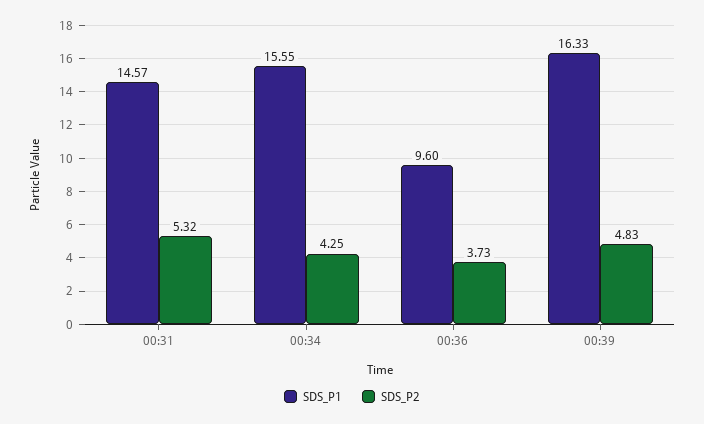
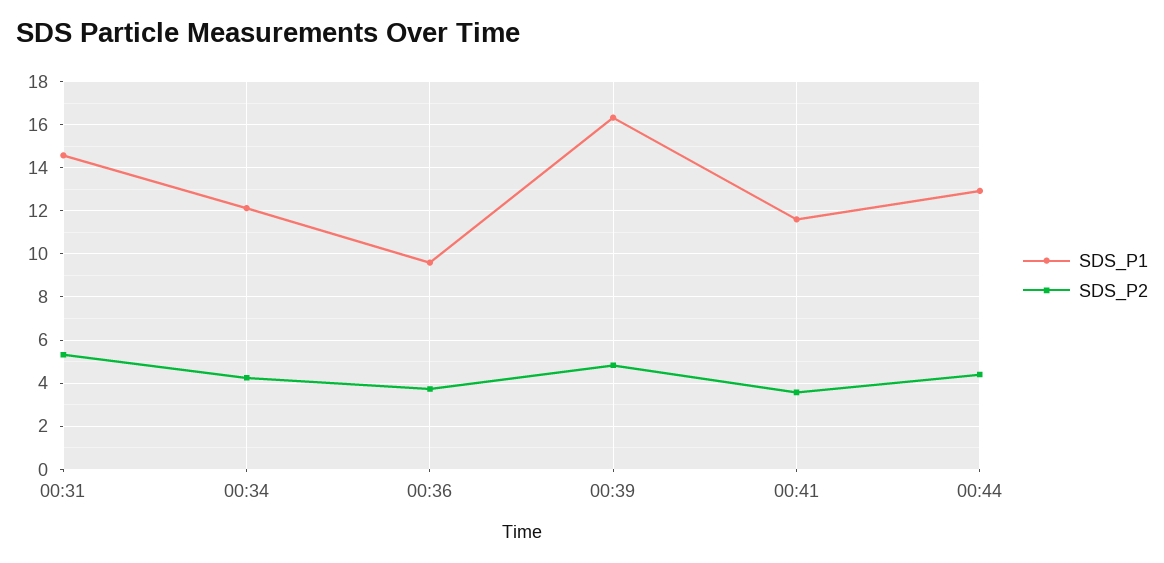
SDS_P1, 00:34: 15.55 -> 12
SDS_P1, 00:41: none -> 11.5
SDS_P2, 00:41: none -> 3.5
SDS_P1, 00:44: none -> 13
SDS_P2, 00:44: none -> 4.5

